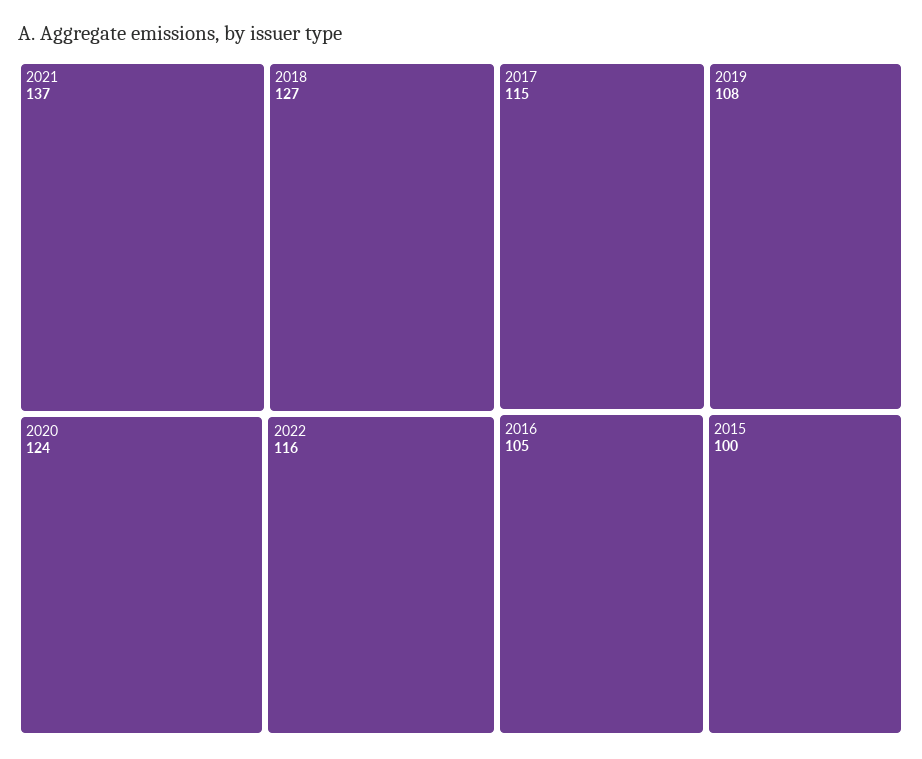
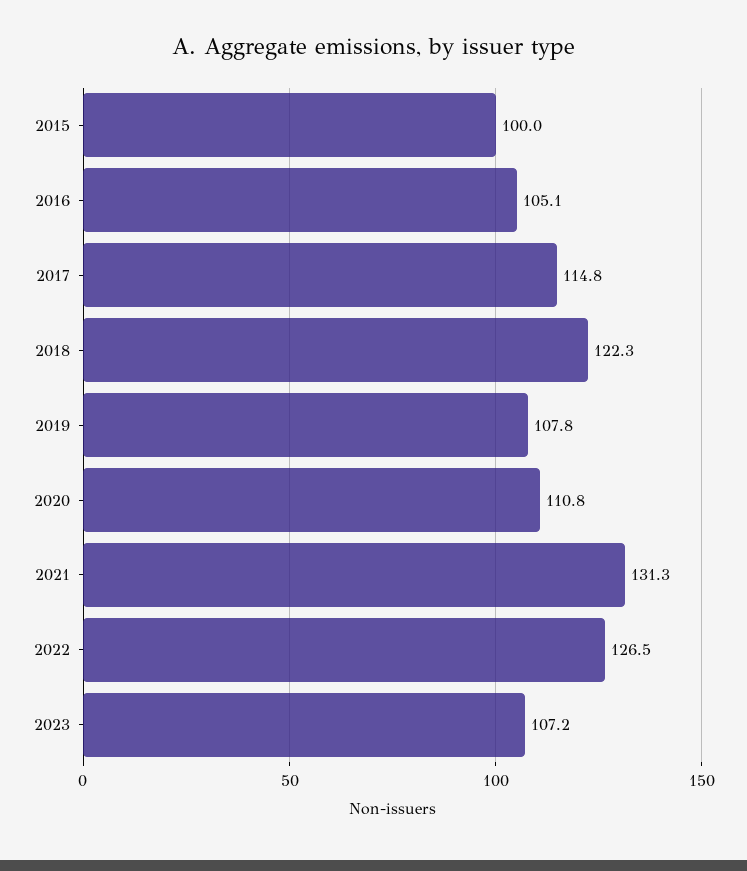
2021: 137 -> 131.3
2018: 127 -> 122.3
2020: 124 -> 110.8
2022: 116 -> 126.5
2023: none -> 107.2

